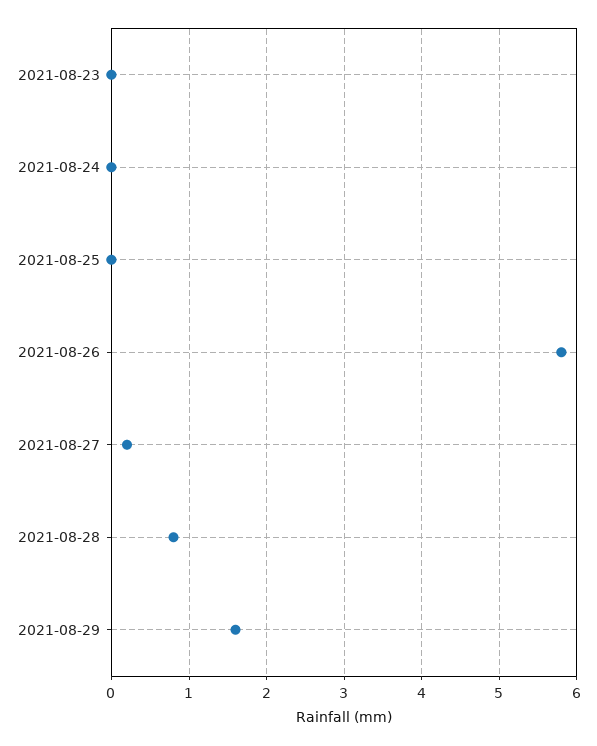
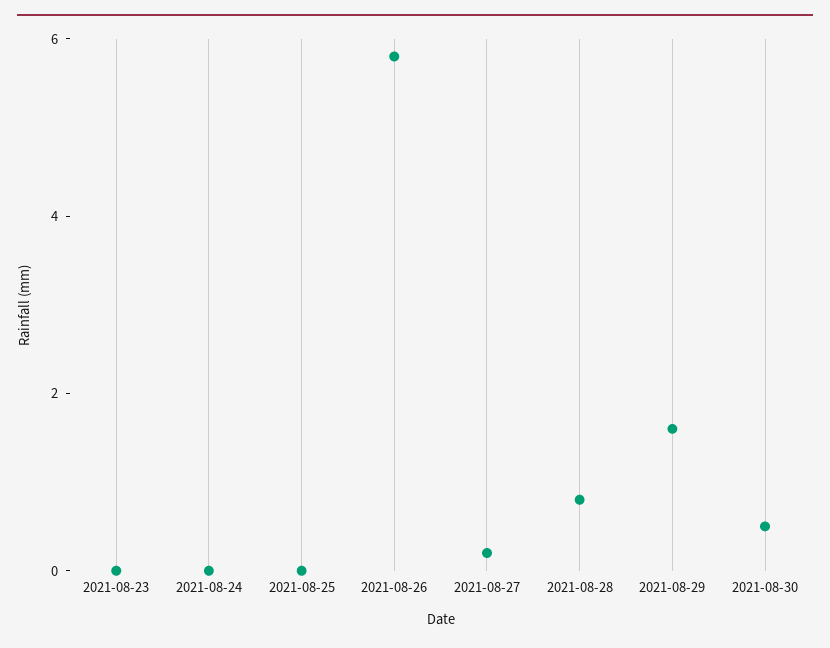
2021-08-30: none -> 0.5

